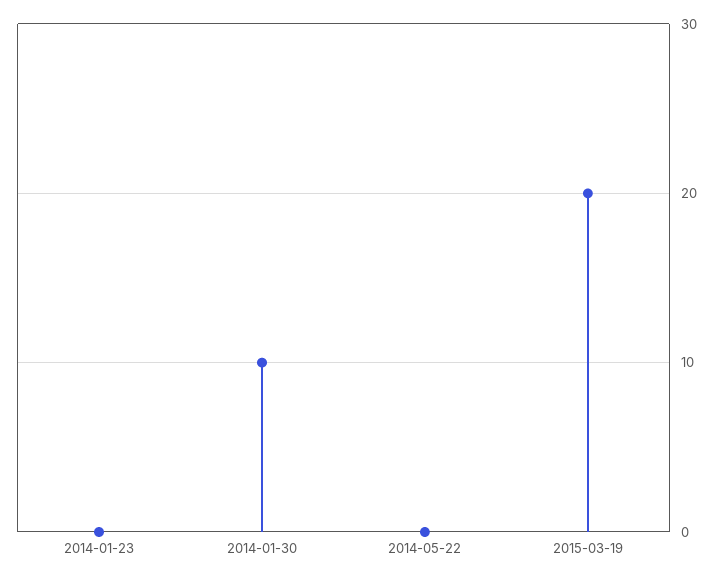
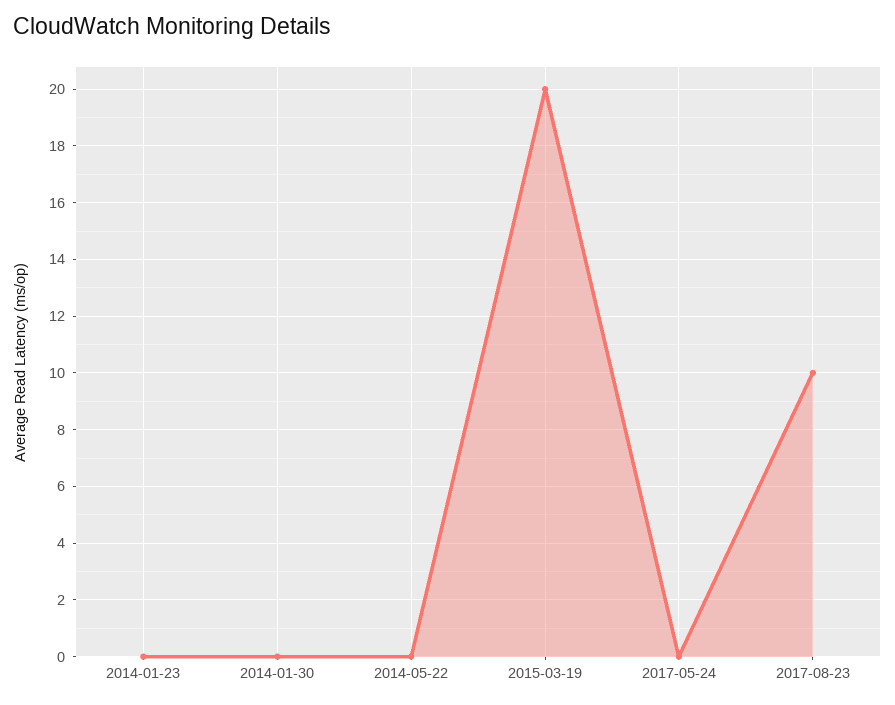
2014-01-30: 10 -> 0
2017-05-24: none -> 0
2017-08-23: none -> 10

